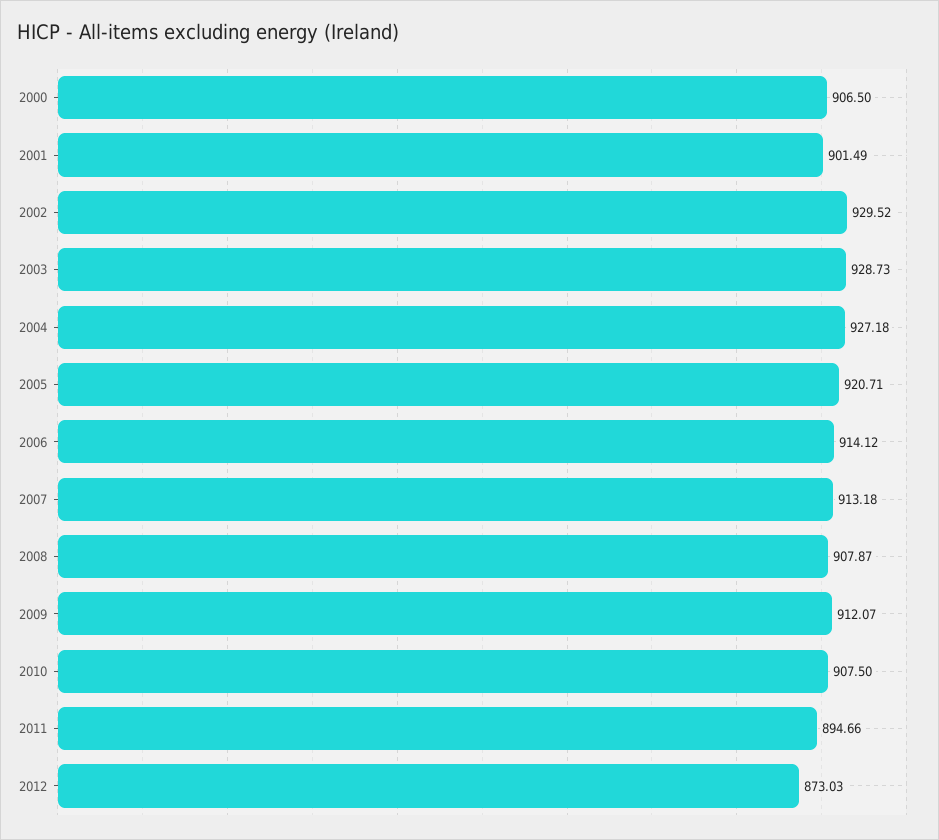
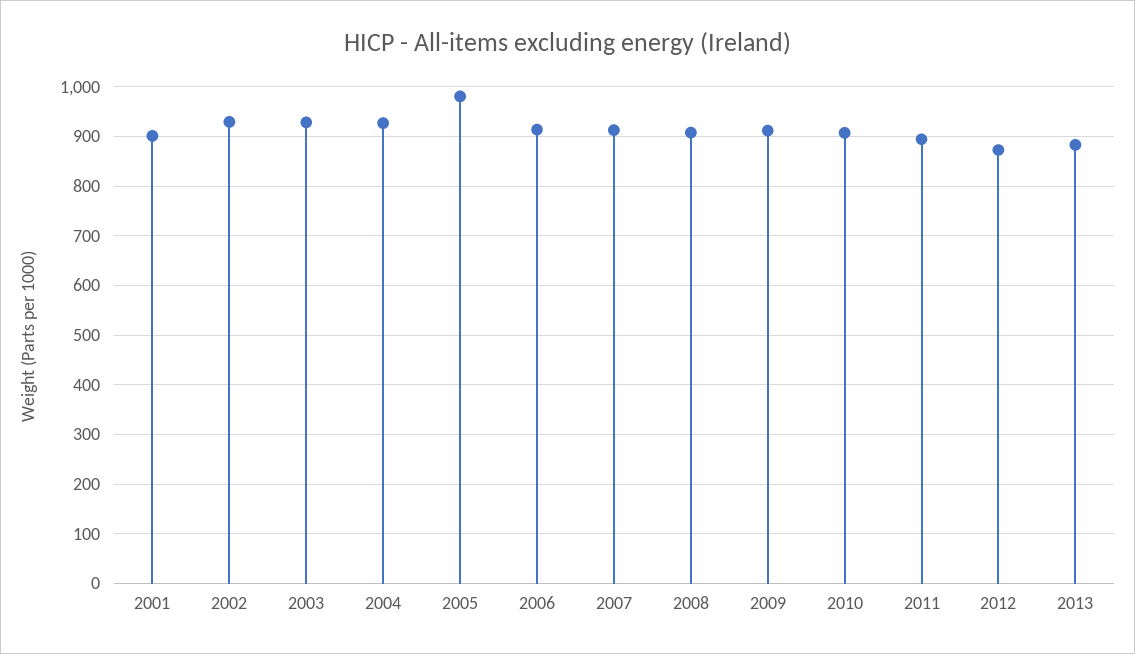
2000: 906.5 -> none
2005: 920.71 -> 980
2013: none -> 880

